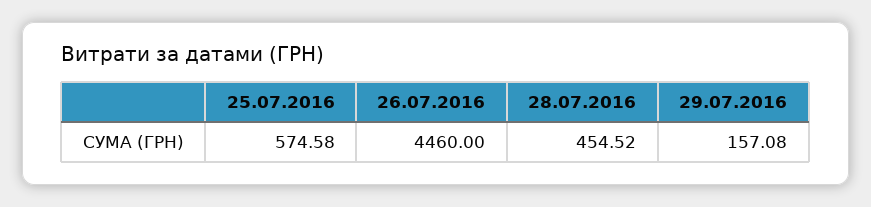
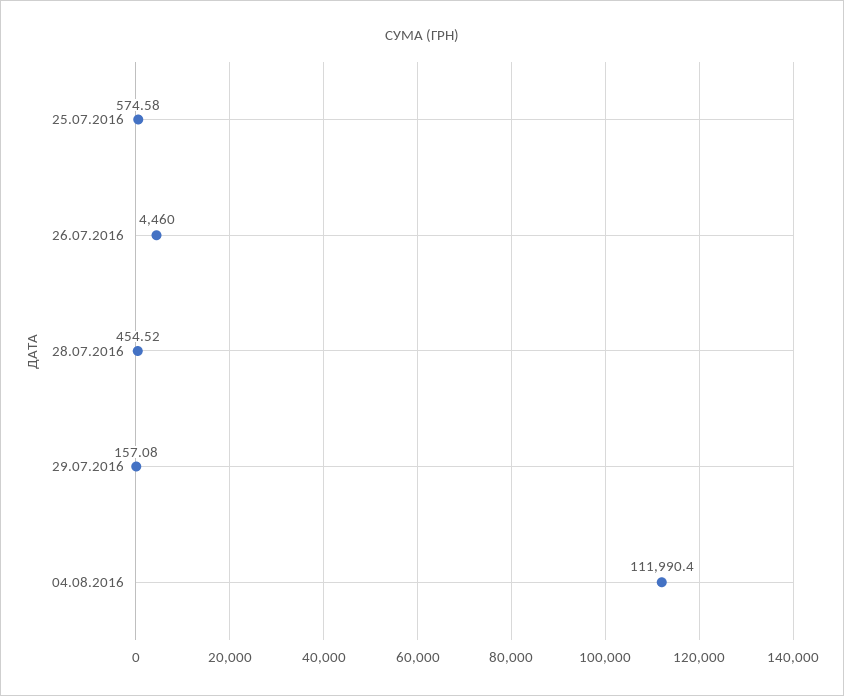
04.08.2016: none -> 111990.4

